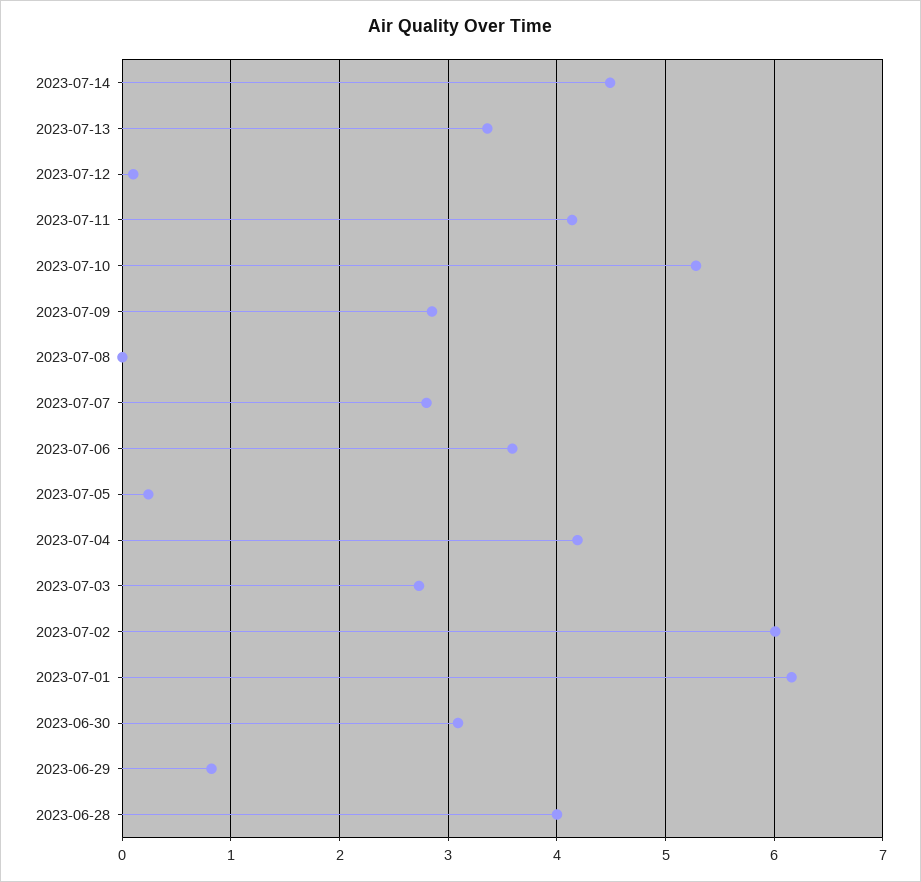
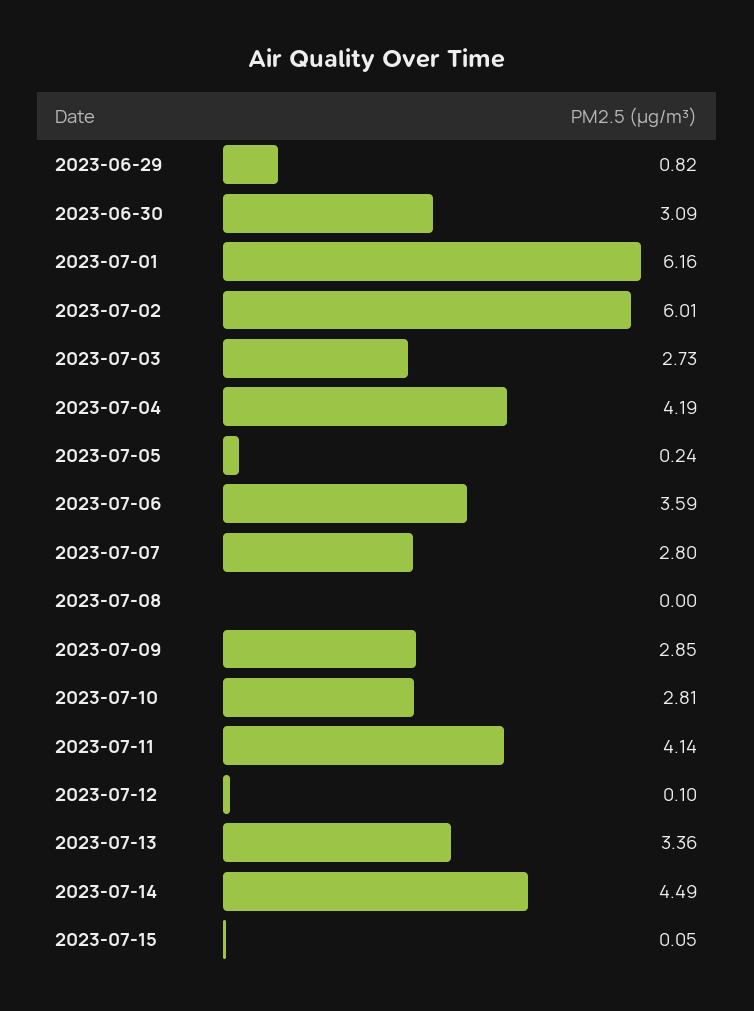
2023-07-10: 5.3 -> 2.81
2023-06-28: 4 -> none
2023-07-15: none -> 0.05

